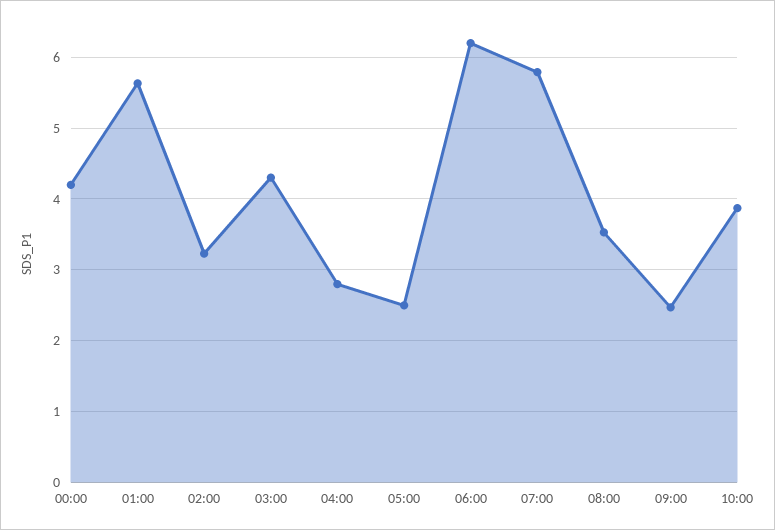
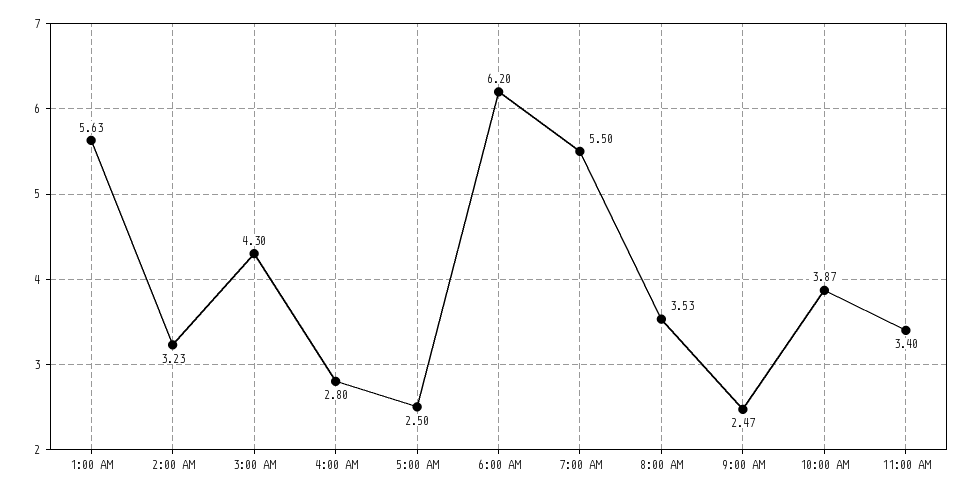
00:00: 4.2 -> none
07:00: 5.8 -> 5.5
11:00 AM: none -> 3.4

